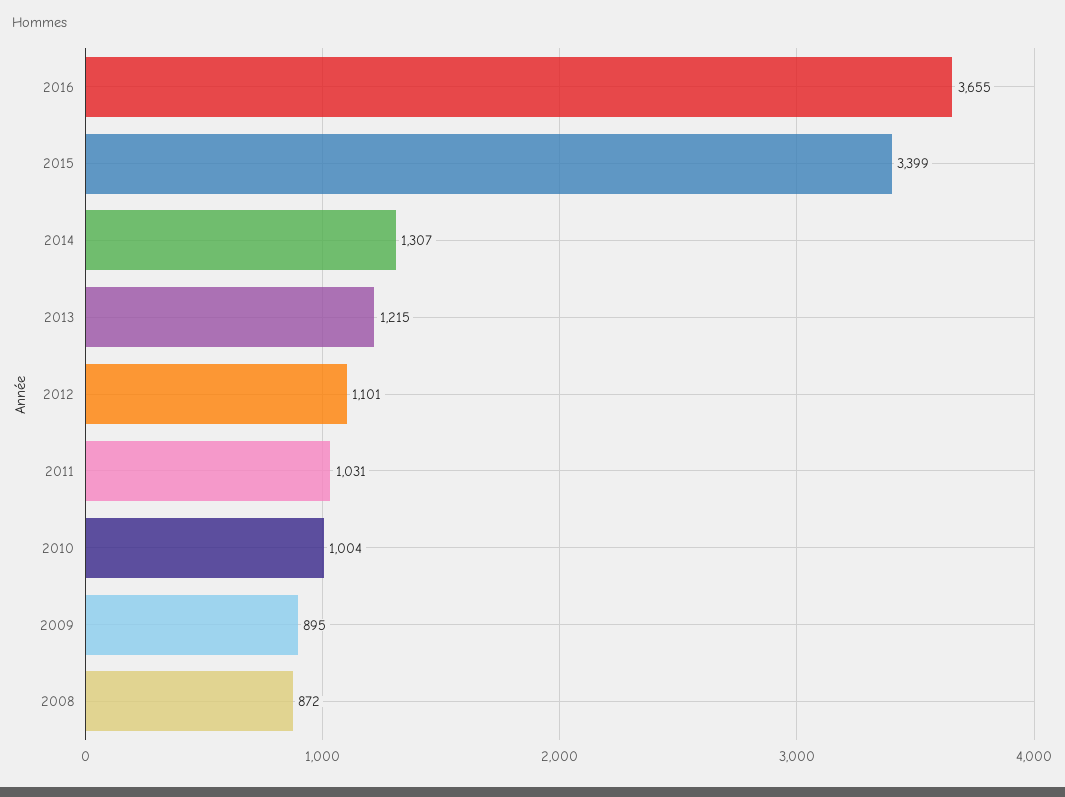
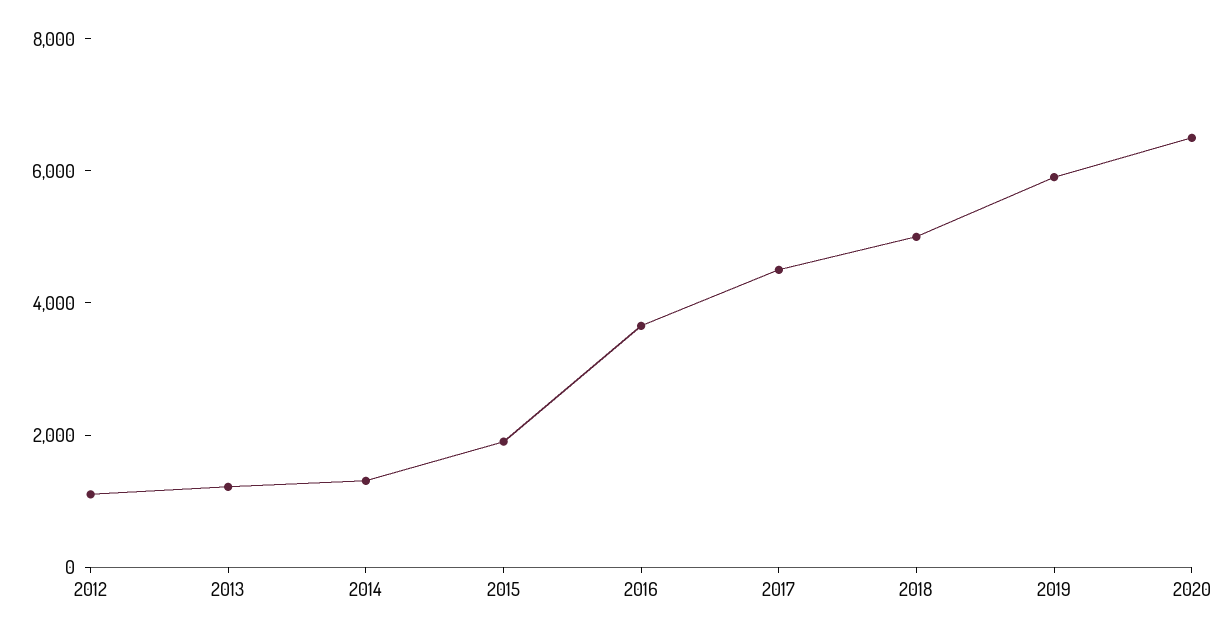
2015: 3399 -> 2000
2011: 1031 -> none
2010: 1004 -> none
2009: 895 -> none
2008: 872 -> none
2017: none -> 4500
2018: none -> 5000
2019: none -> 6000
2020: none -> 6500

